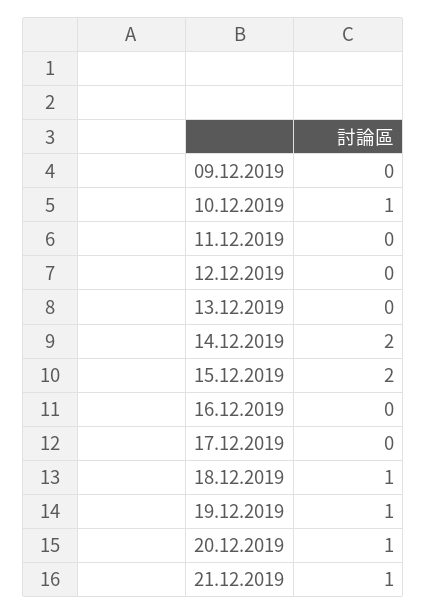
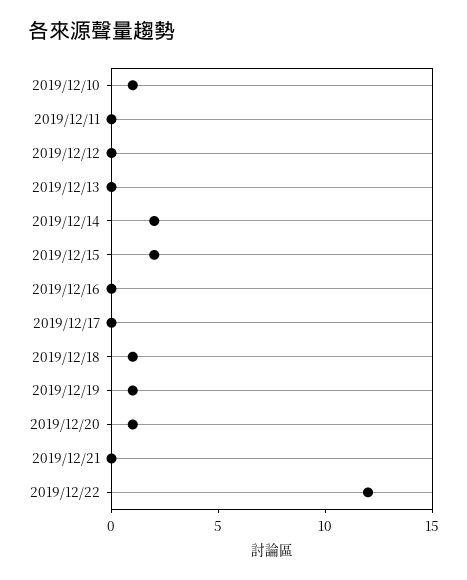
09.12.2019: 0 -> none
21.12.2019: 1 -> 0
2019/12/22: none -> 12

